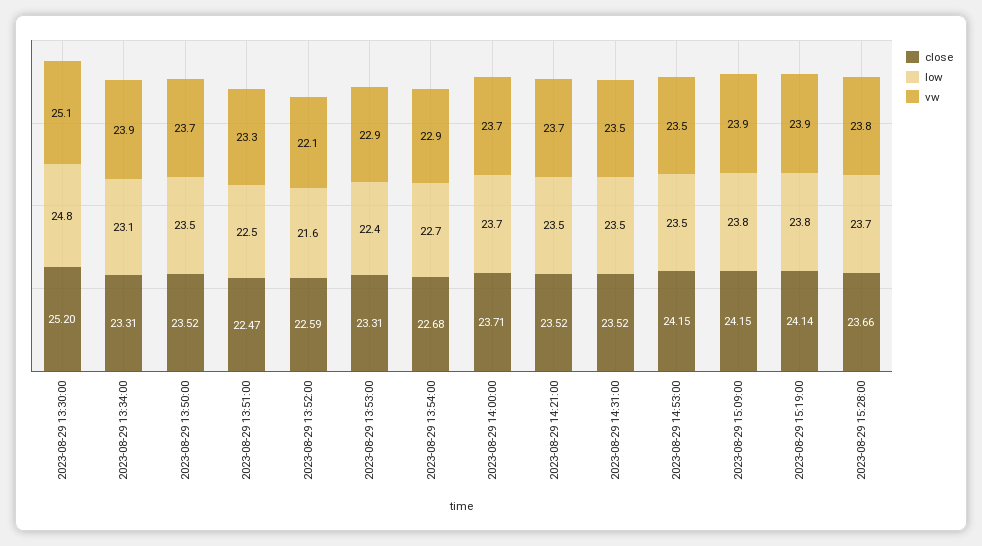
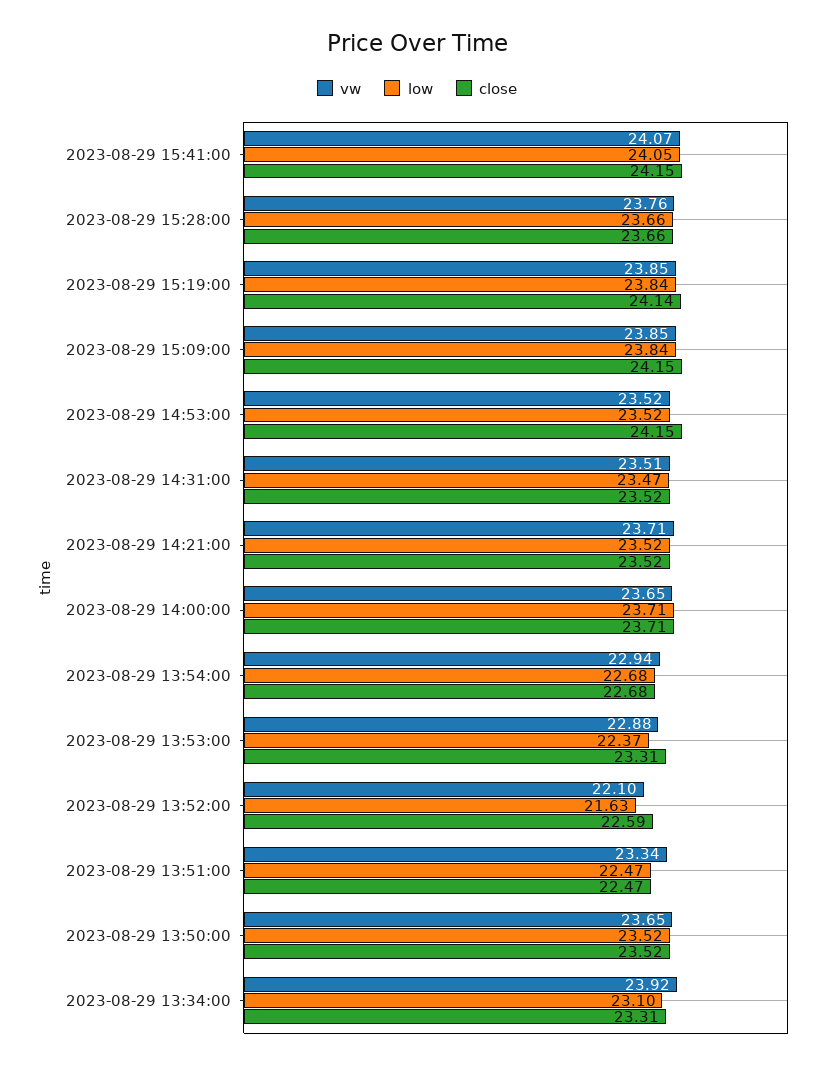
close, 2023-08-29 13:30:00: 25.2 -> none
low, 2023-08-29 13:30:00: 24.8 -> none
vw, 2023-08-29 13:30:00: 25.1 -> none
vw, 2023-08-29 15:41:00: none -> 24.07
low, 2023-08-29 15:41:00: none -> 24.05
close, 2023-08-29 15:41:00: none -> 24.15

